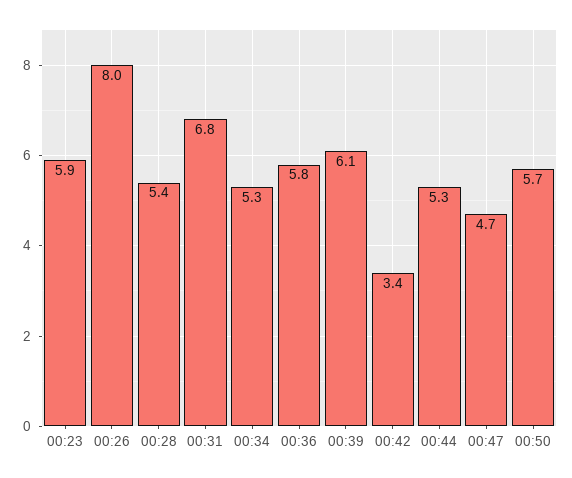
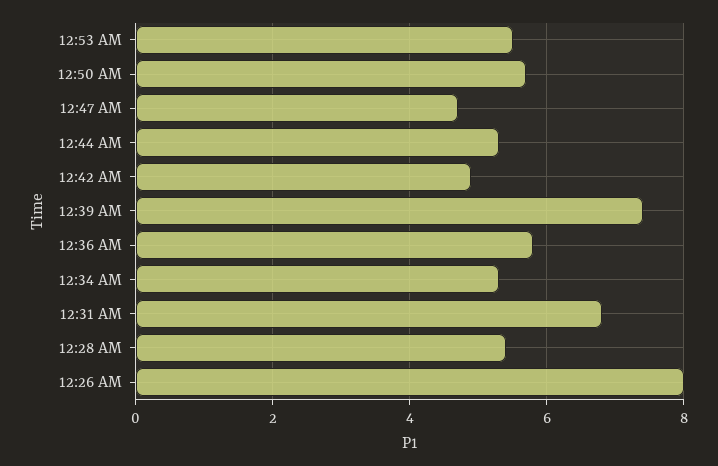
00:23: 5.9 -> none
00:39: 6.1 -> 7.5
00:42: 3.4 -> 5
12:53 AM: none -> 5.5

